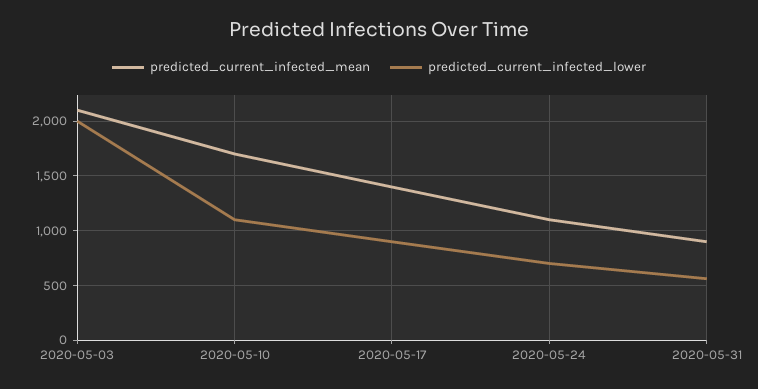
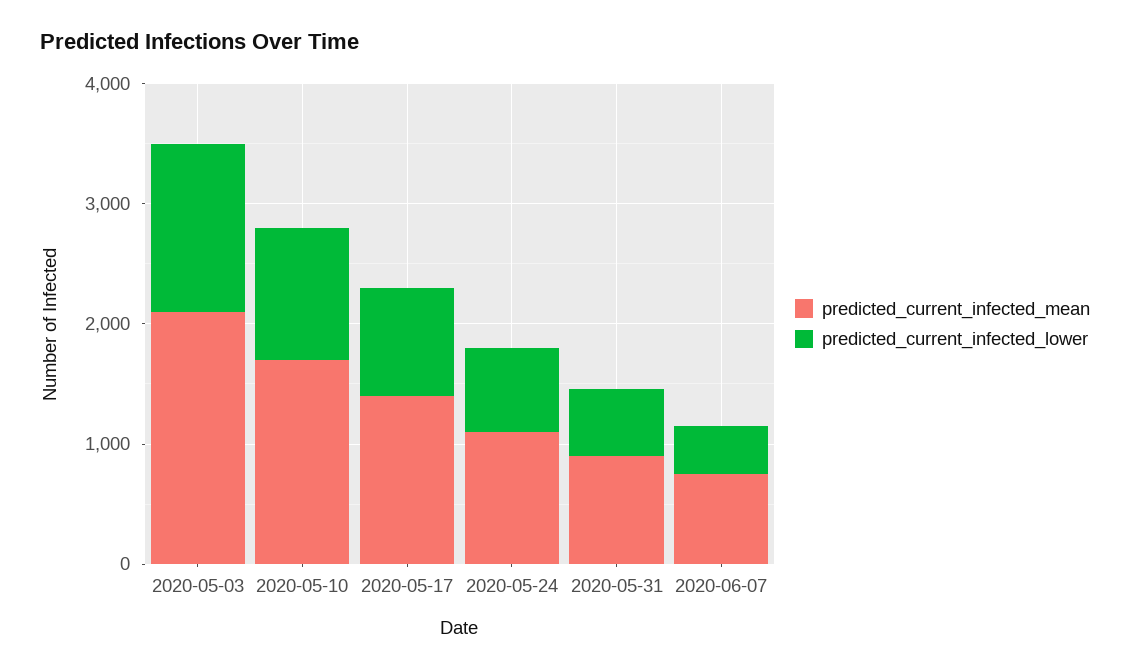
predicted_current_infected_lower, 2020-05-03: 2000 -> 1400
predicted_current_infected_mean, 2020-06-07: none -> 800
predicted_current_infected_lower, 2020-06-07: none -> 400

